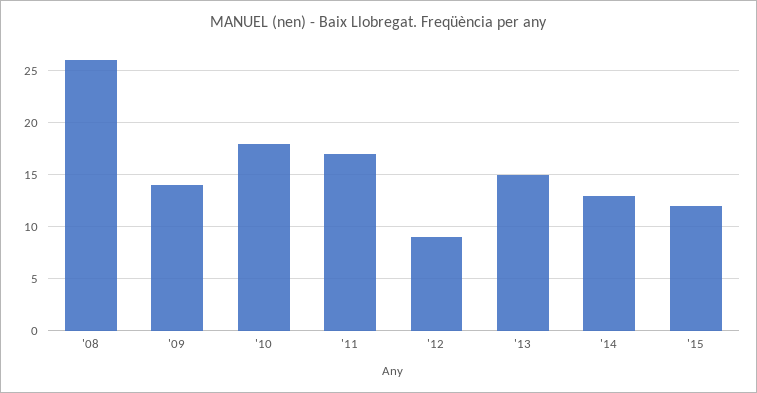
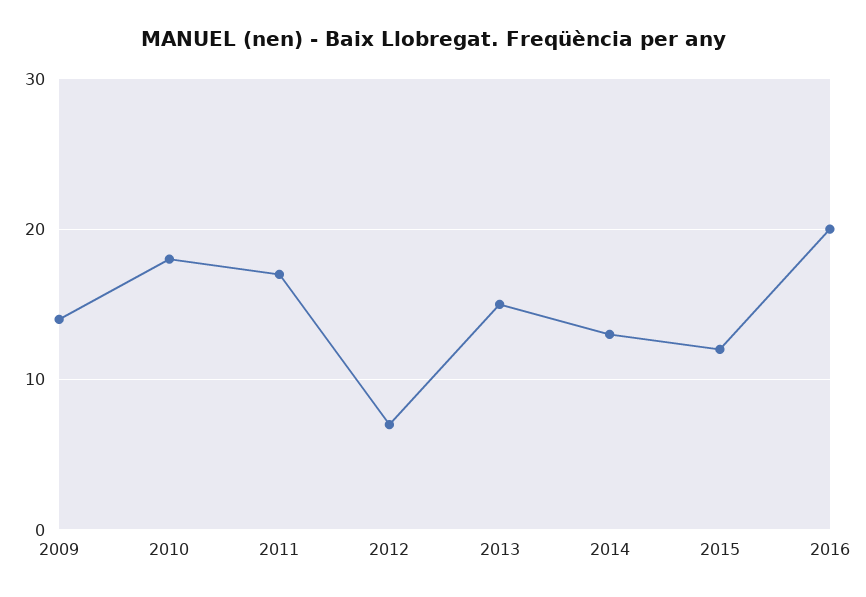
'08: 26 -> none
'12: 9 -> 7
2016: none -> 20

